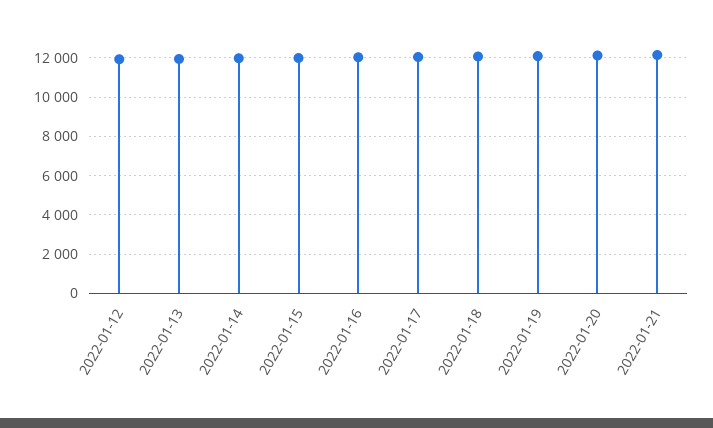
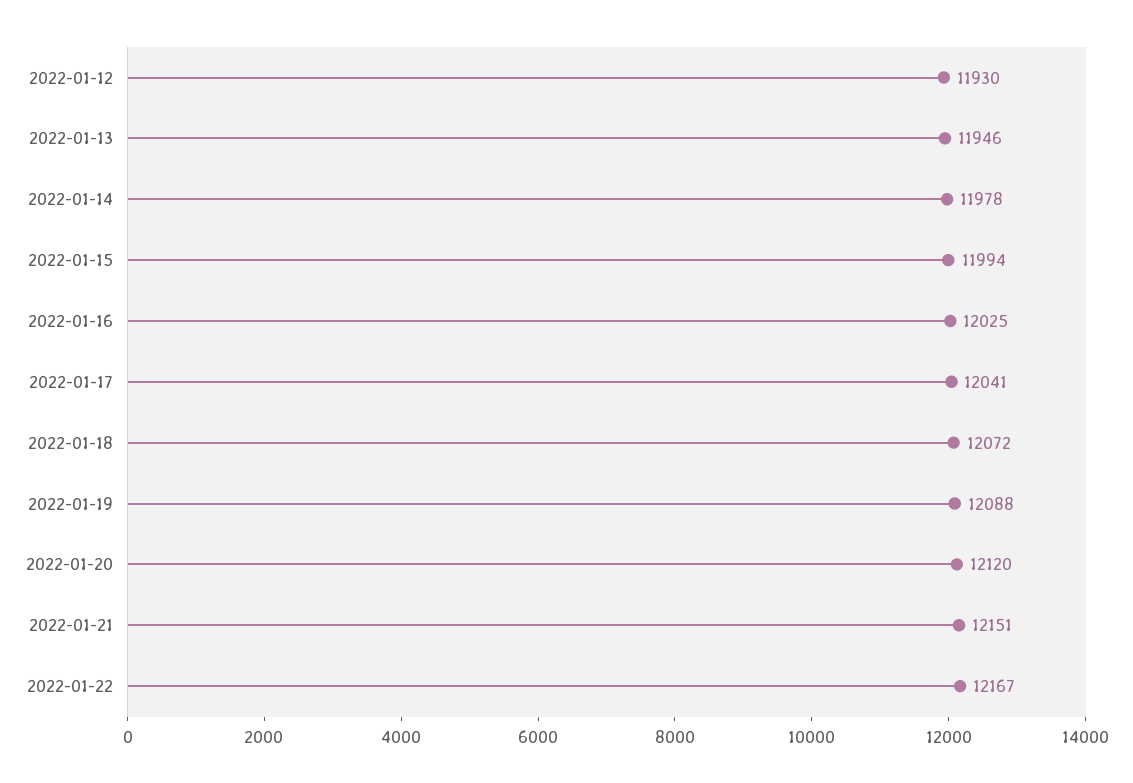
2022-01-22: none -> 12167

